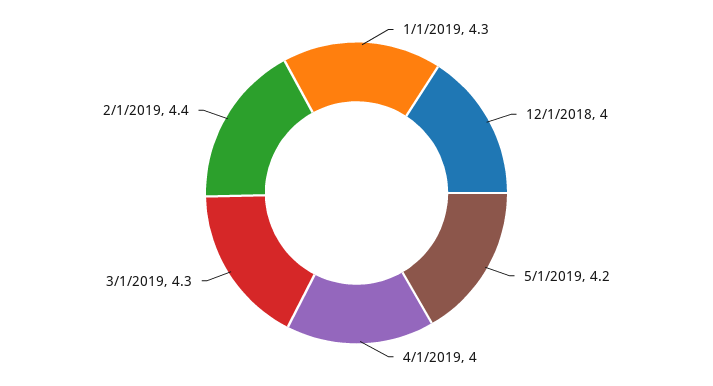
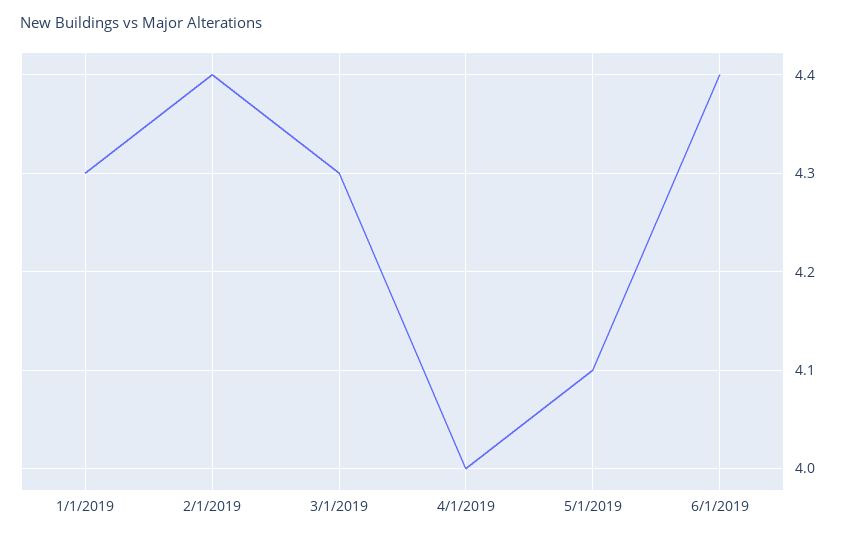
12/1/2018: 4 -> none
5/1/2019: 4.2 -> 4.1
6/1/2019: none -> 4.4

